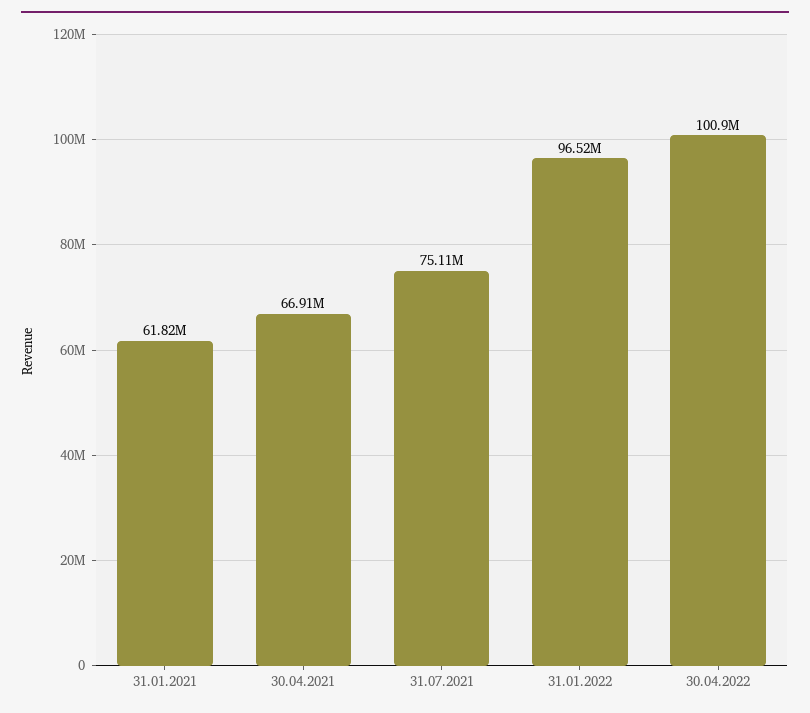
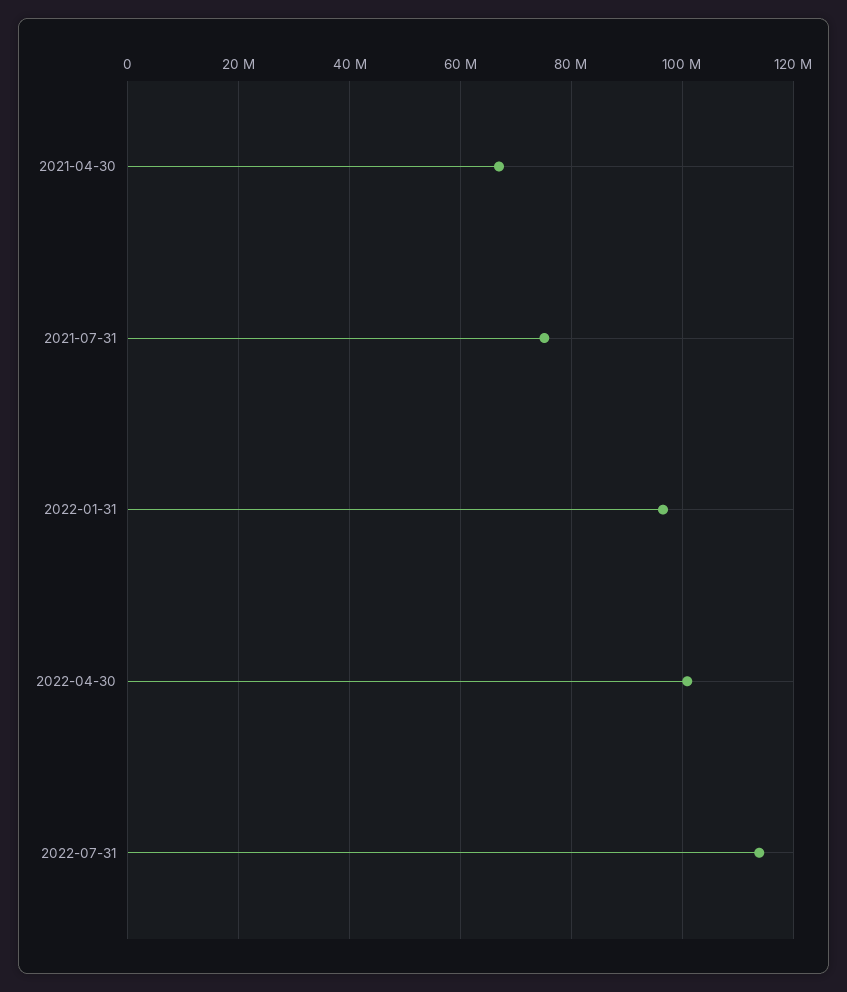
31.01.2021: 61820000 -> none
2022-07-31: none -> 114000000

